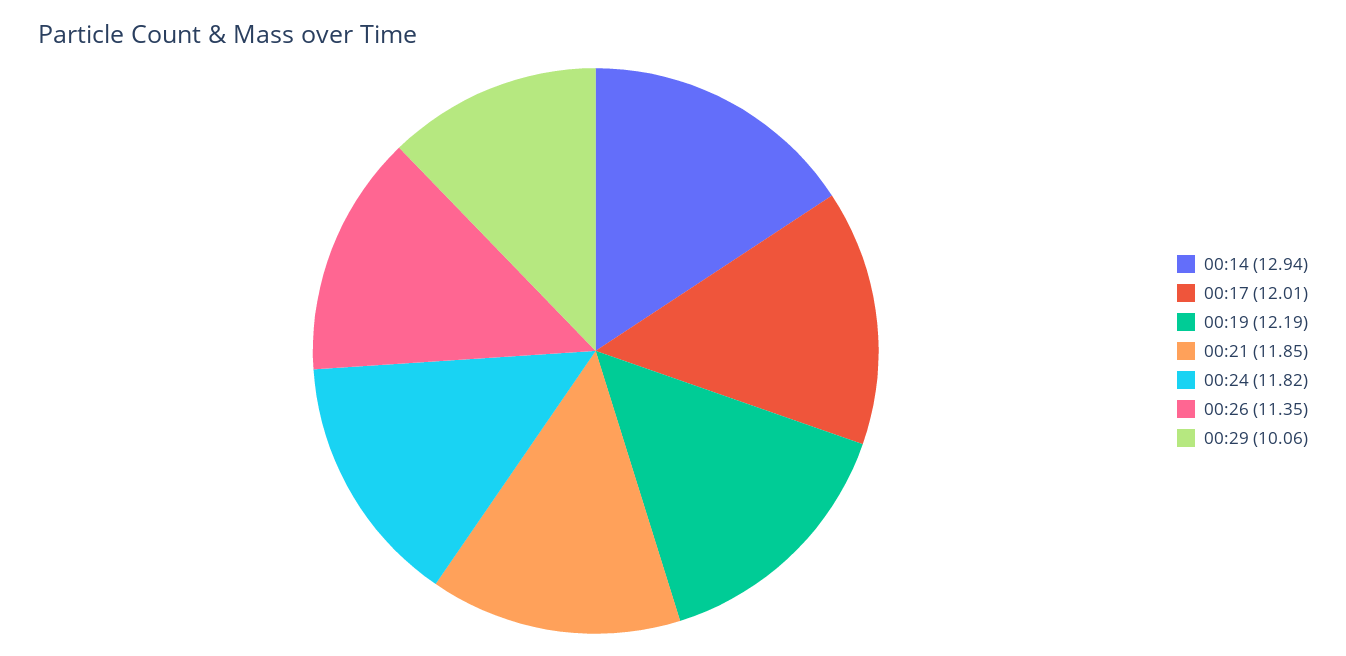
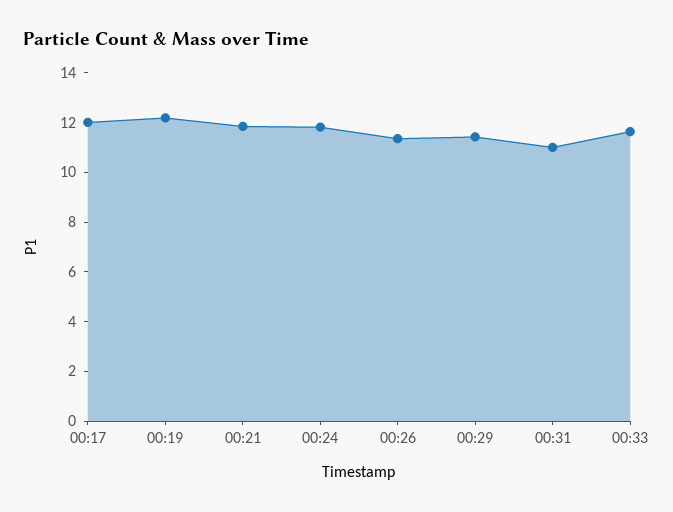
00:14: 12.94 -> none
00:29: 10.06 -> 11.5
00:31: none -> 11
00:33: none -> 11.5

